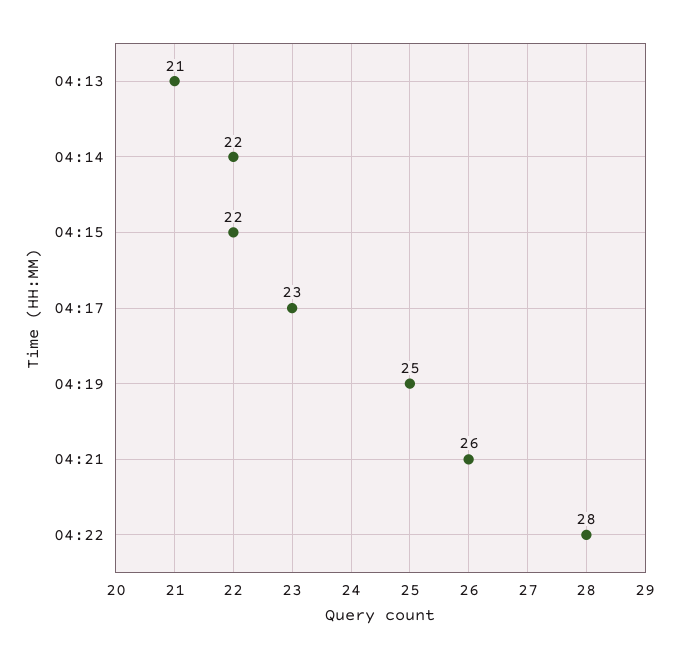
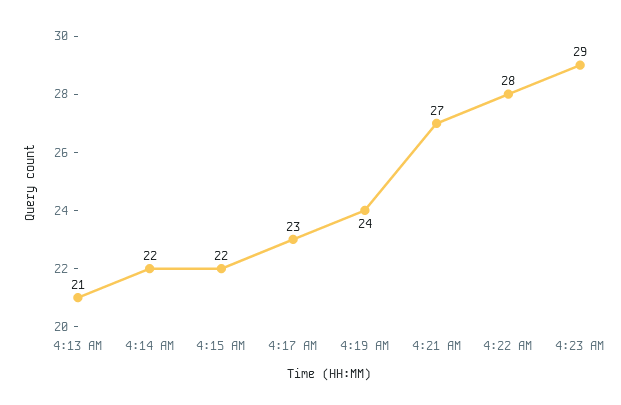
04:19: 25 -> 24
04:21: 26 -> 27
4:23 AM: none -> 29

